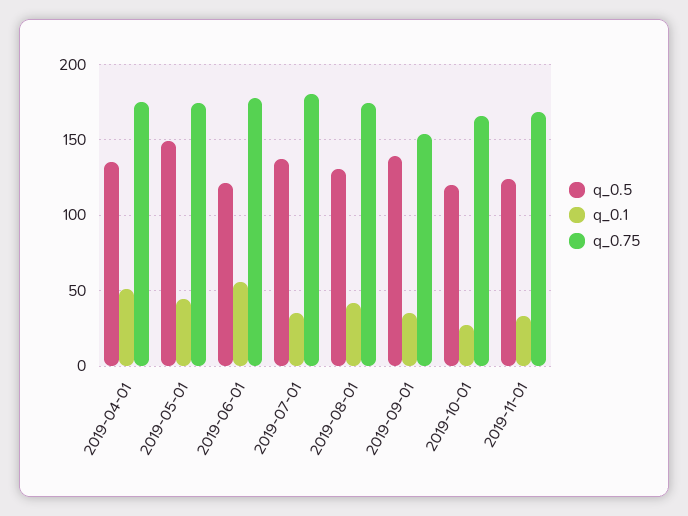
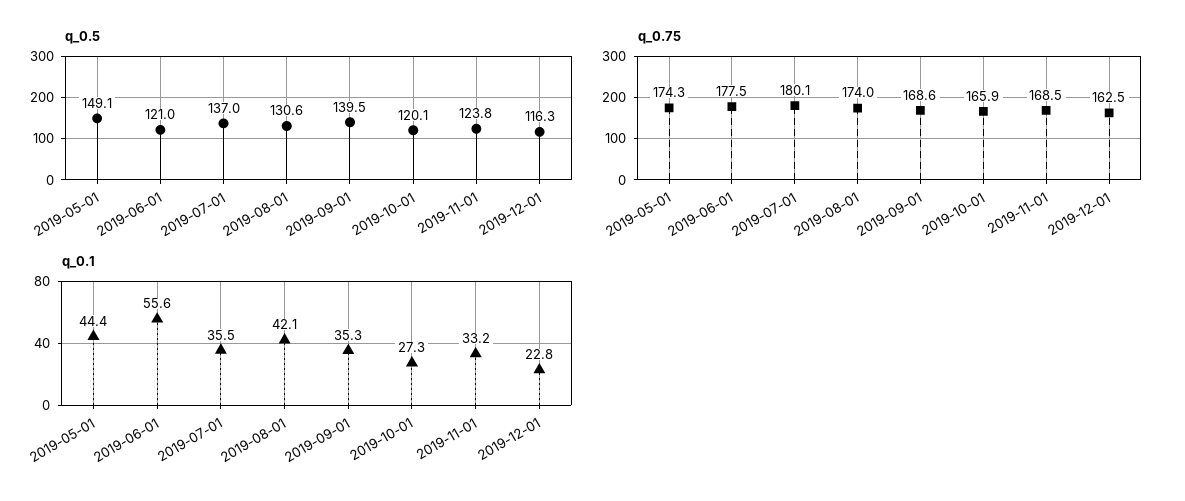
q_0.5, 2019-04-01: 135 -> none
q_0.1, 2019-04-01: 50 -> none
q_0.75, 2019-04-01: 175 -> none
q_0.75, 2019-09-01: 155 -> 168.6
q_0.5, 2019-12-01: none -> 116.3
q_0.75, 2019-12-01: none -> 162.5
q_0.1, 2019-12-01: none -> 22.8

